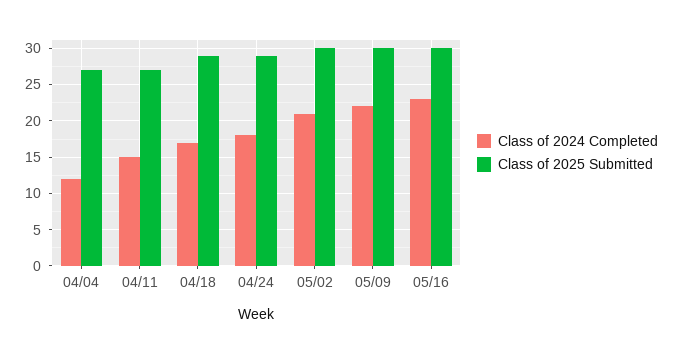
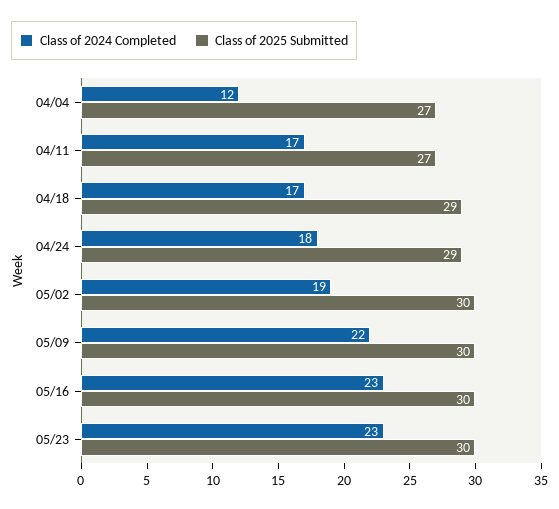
Class of 2024 Completed, 04/11: 15 -> 17
Class of 2024 Completed, 05/02: 21 -> 19
Class of 2024 Completed, 05/23: none -> 23
Class of 2025 Submitted, 05/23: none -> 30

